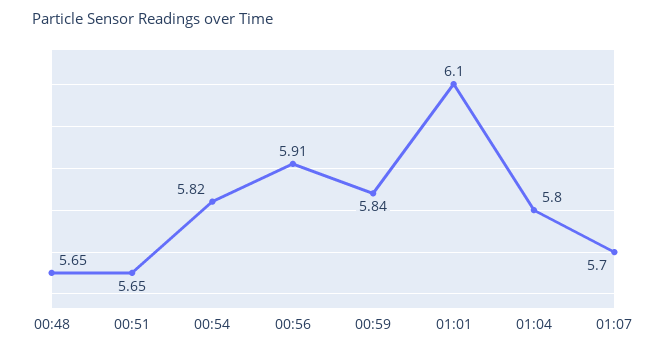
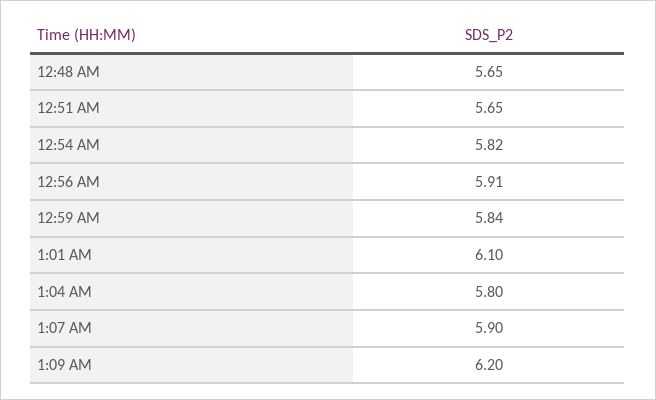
01:07: 5.7 -> 5.9
1:09 AM: none -> 6.2

